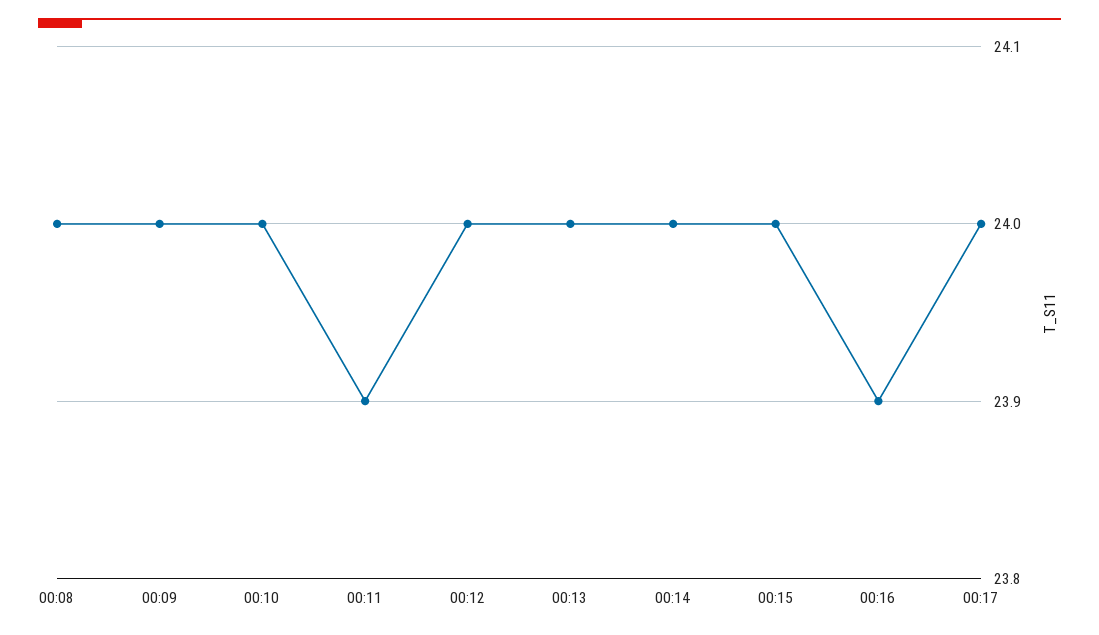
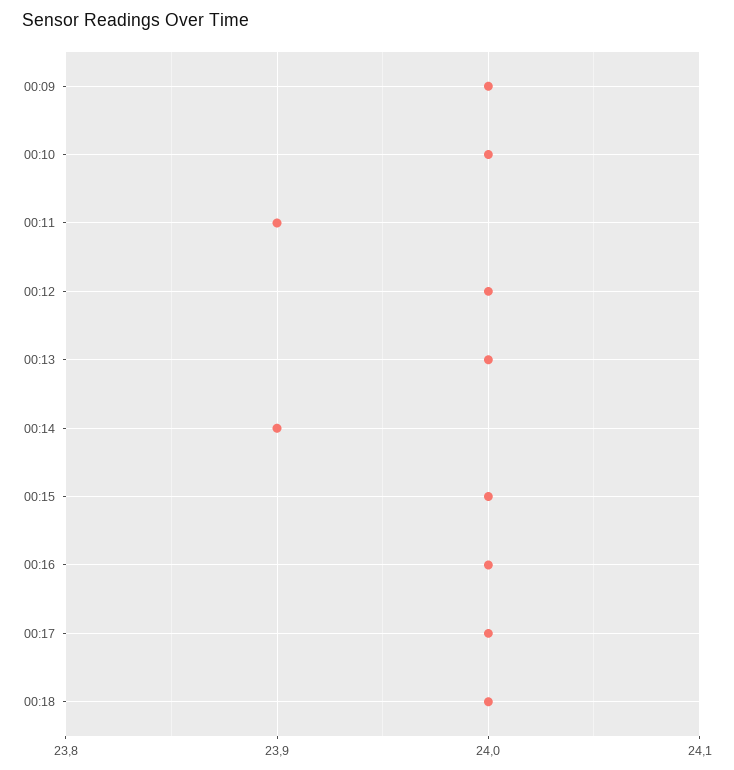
00:08: 24 -> none
00:14: 24 -> 23.9
00:16: 23.9 -> 24
00:18: none -> 24

